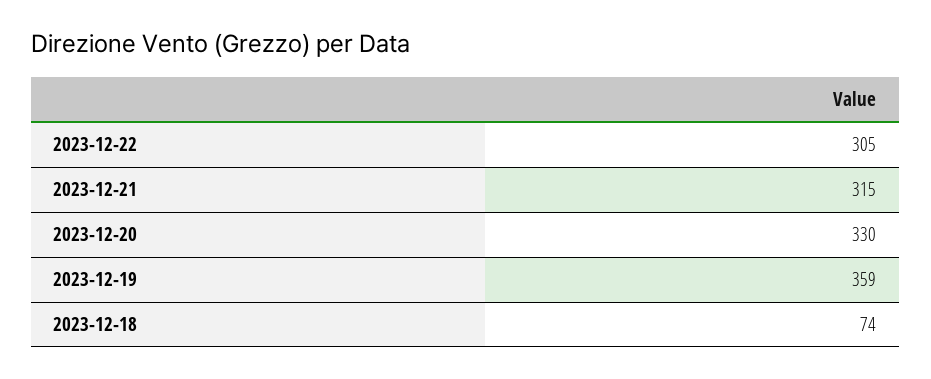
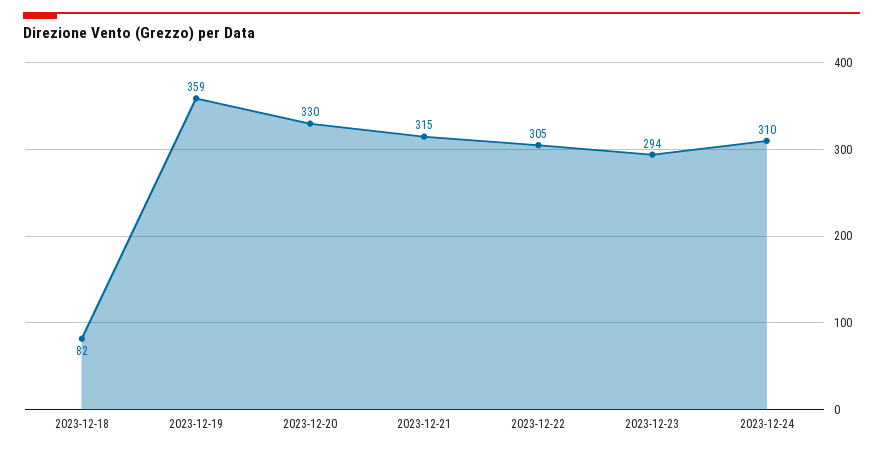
2023-12-18: 74 -> 82
2023-12-23: none -> 294
2023-12-24: none -> 310

